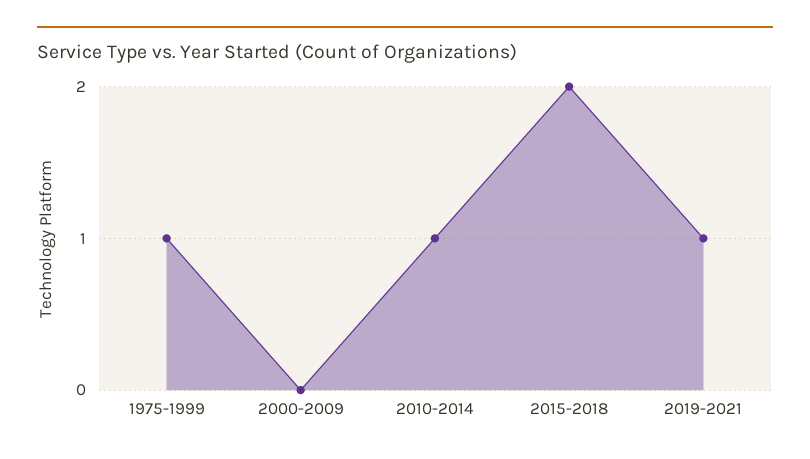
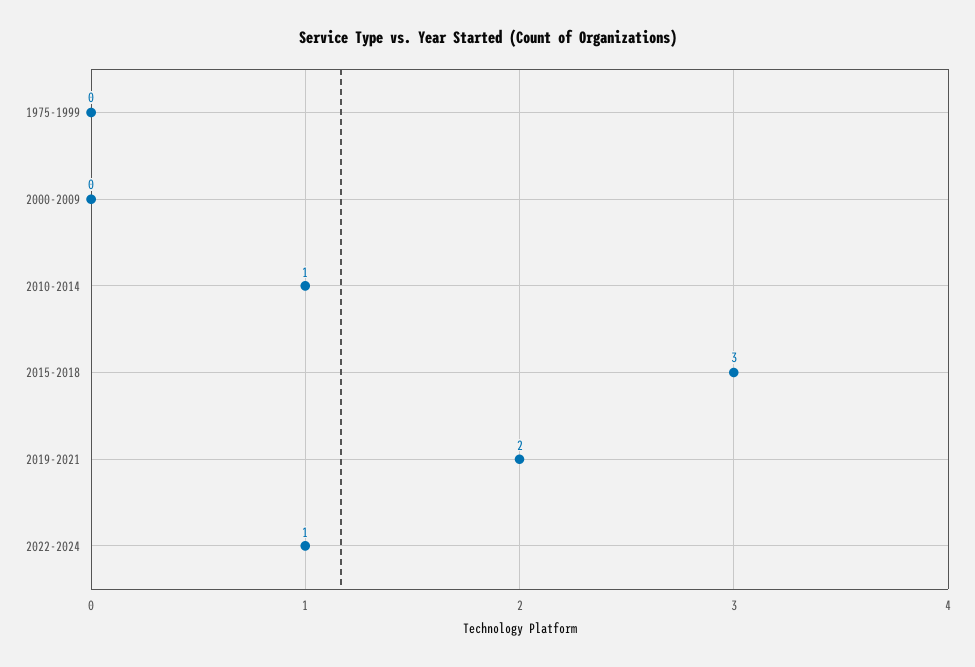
1975-1999: 1 -> 0
2015-2018: 2 -> 3
2019-2021: 1 -> 2
2022-2024: none -> 1

